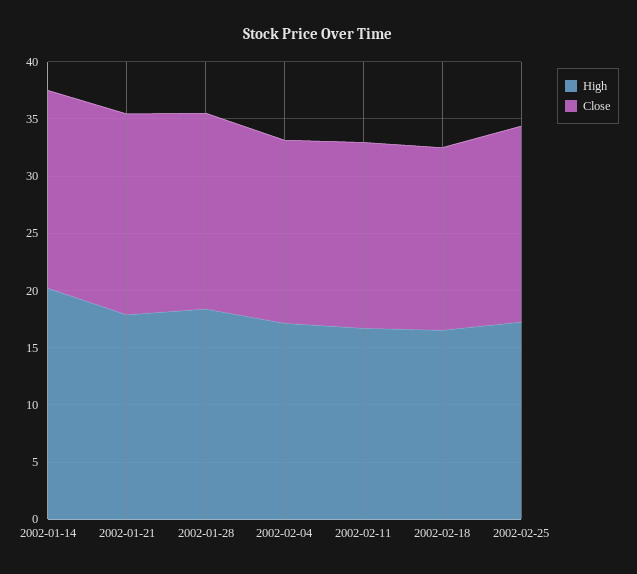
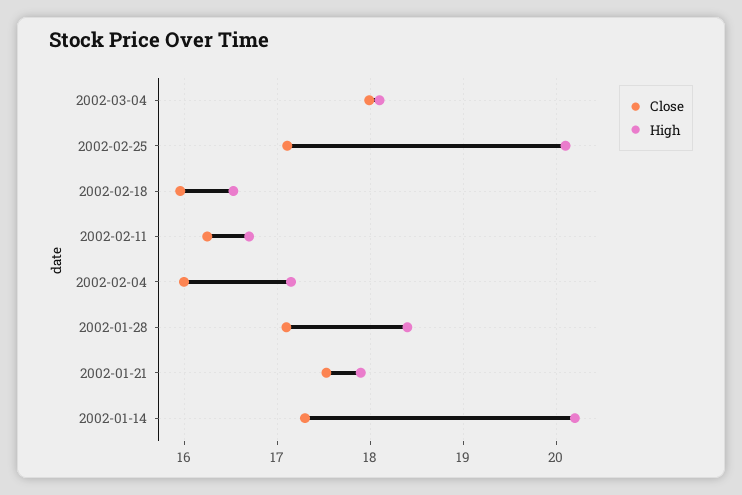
High, 2002-02-25: 17 -> 20.1
Close, 2002-03-04: none -> 18
High, 2002-03-04: none -> 18.1

